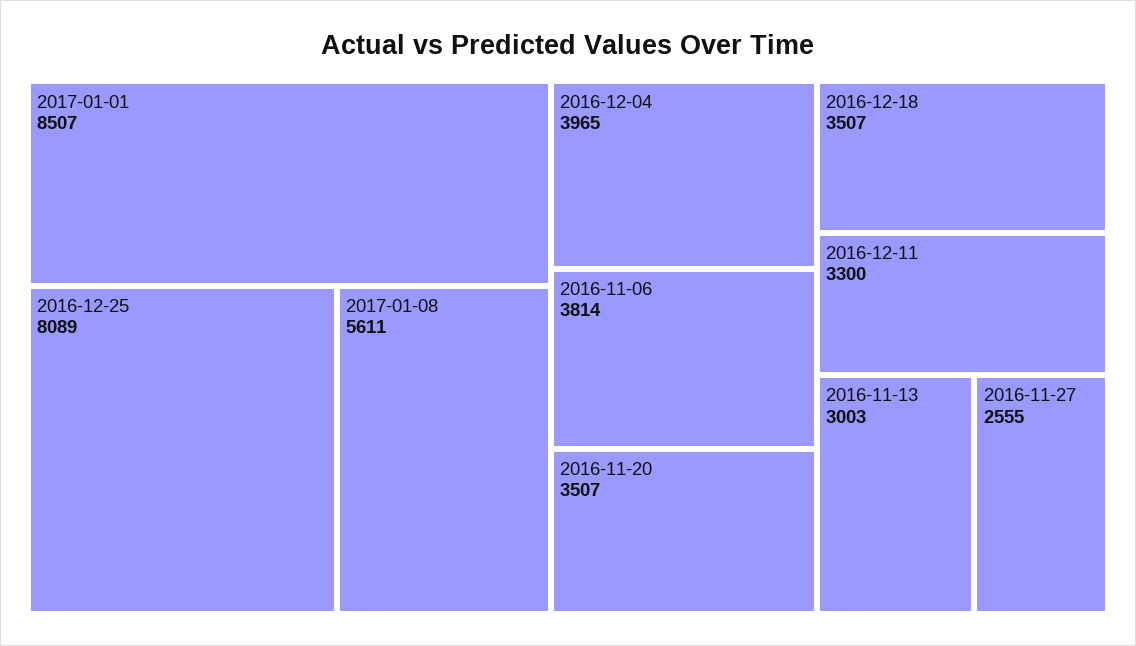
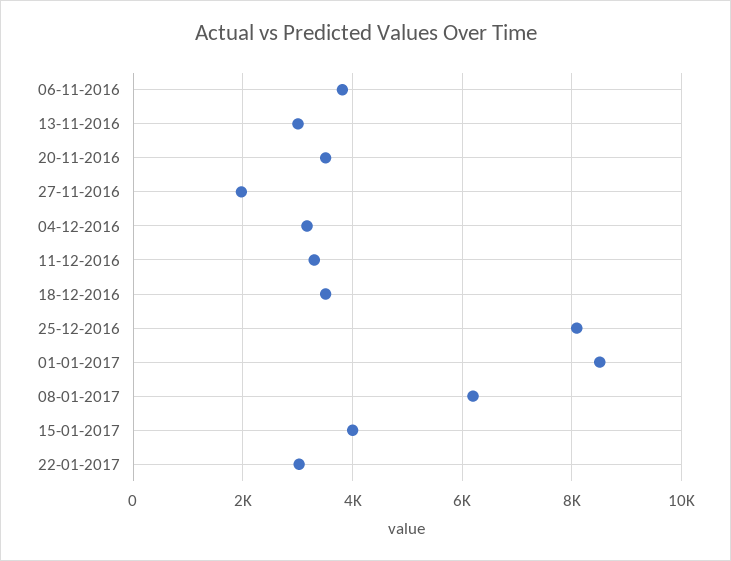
2017-01-08: 5611 -> 6200
2016-12-04: 3965 -> 3200
2016-11-27: 2555 -> 2000
15-01-2017: none -> 4000
22-01-2017: none -> 3000

